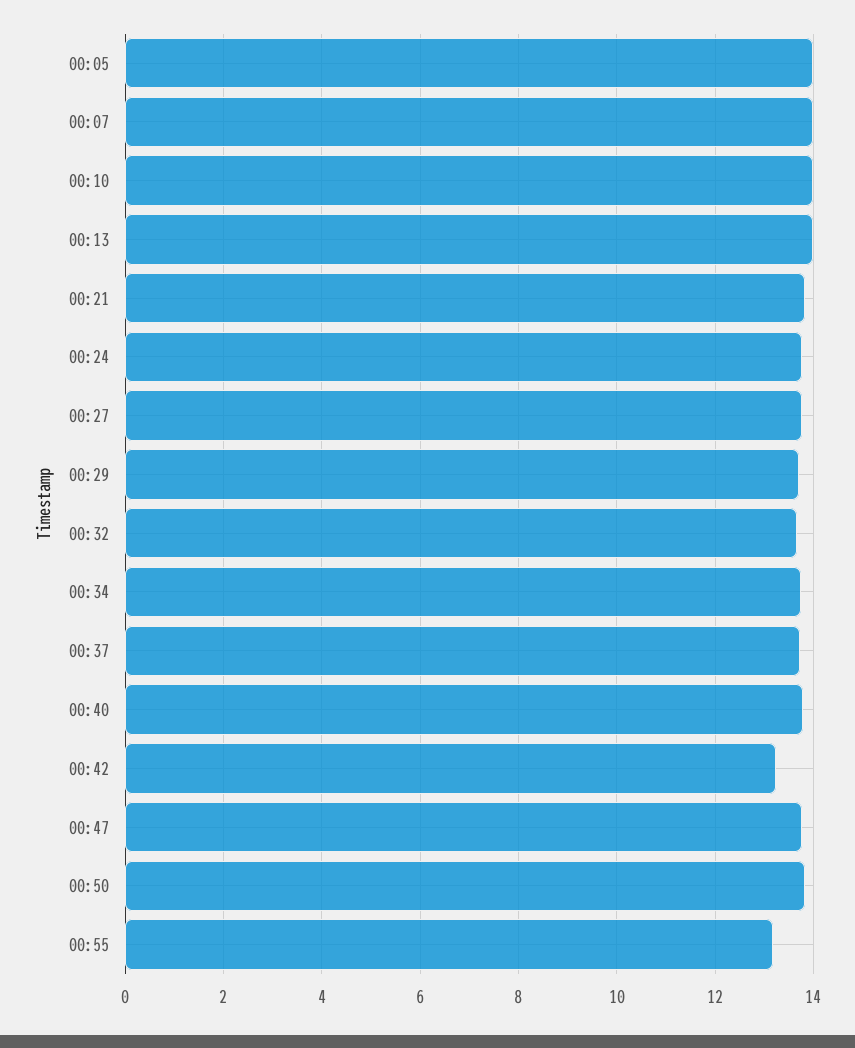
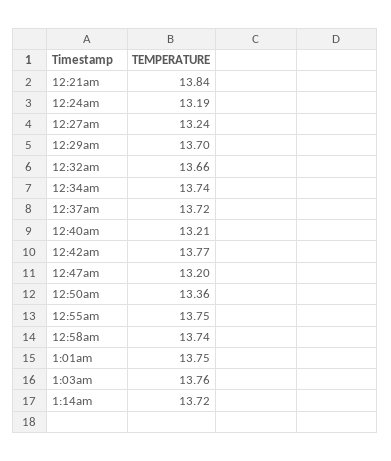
00:05: 14 -> none
00:07: 14 -> none
00:10: 14 -> none
00:13: 14 -> none
00:24: 13.8 -> 13.19
00:27: 13.8 -> 13.24
00:40: 13.8 -> 13.21
00:42: 13.2 -> 13.77
00:47: 13.8 -> 13.2
00:50: 13.8 -> 13.36
00:55: 13.2 -> 13.75
12:58am: none -> 13.74
1:01am: none -> 13.75
1:03am: none -> 13.76
1:14am: none -> 13.72

